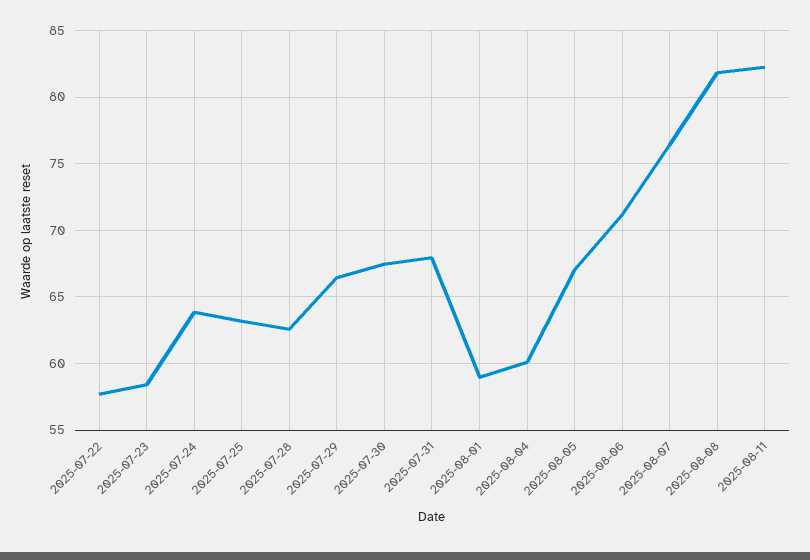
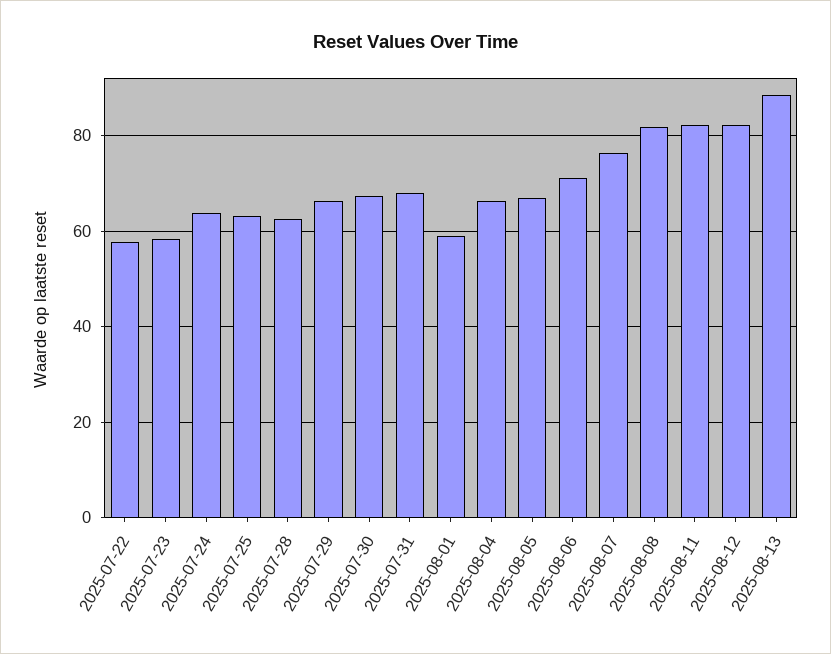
2025-08-04: 60 -> 66
2025-08-12: none -> 82
2025-08-13: none -> 88

